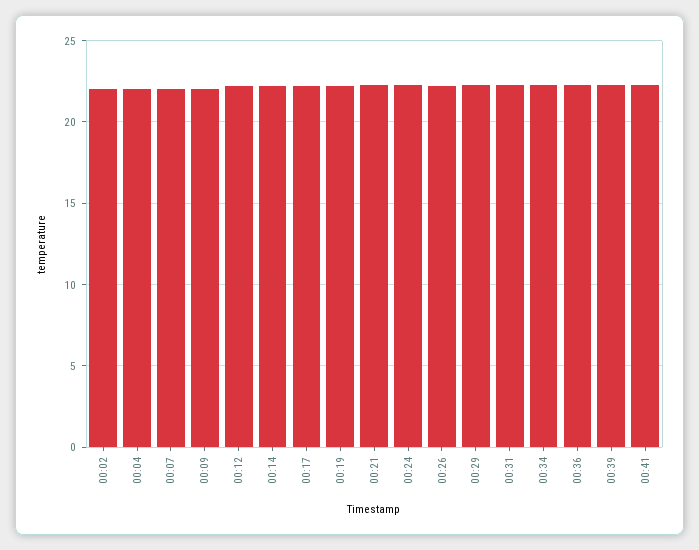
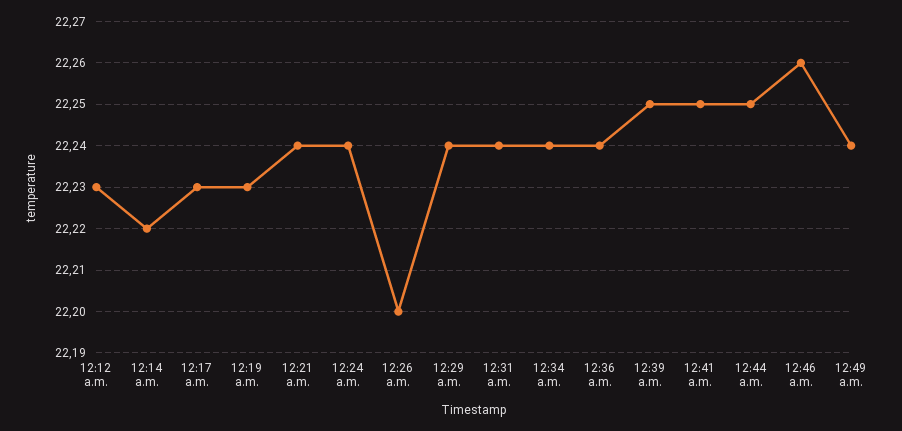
00:02: 22 -> none
00:04: 22 -> none
00:07: 22 -> none
00:09: 22 -> none
12:44 a.m.: none -> 22.25
12:46 a.m.: none -> 22.26
12:49 a.m.: none -> 22.24

